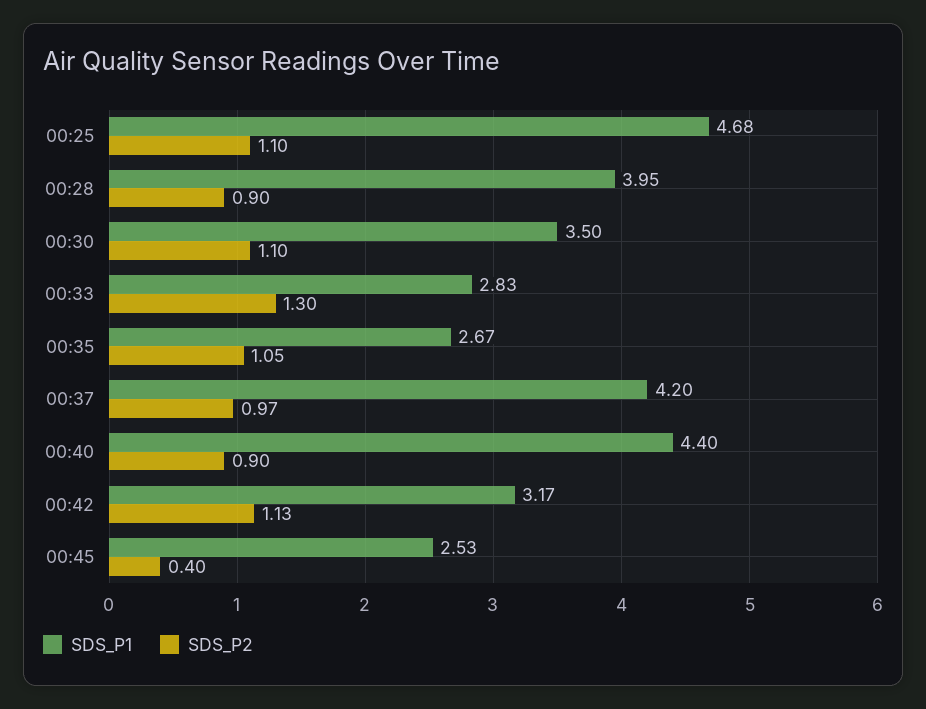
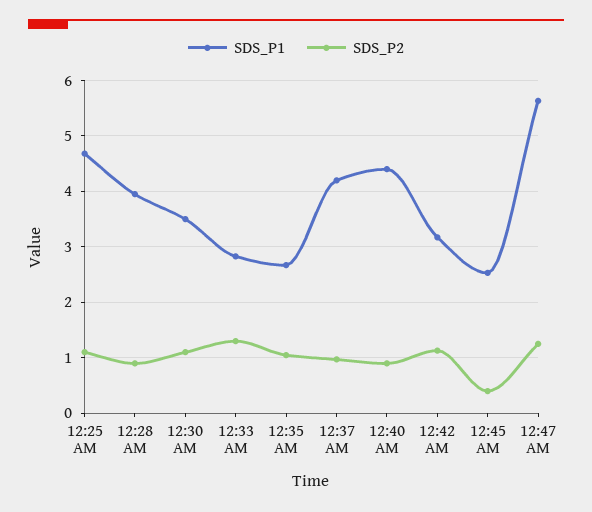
SDS_P1, 12:47 AM: none -> 5.6
SDS_P2, 12:47 AM: none -> 1.2

